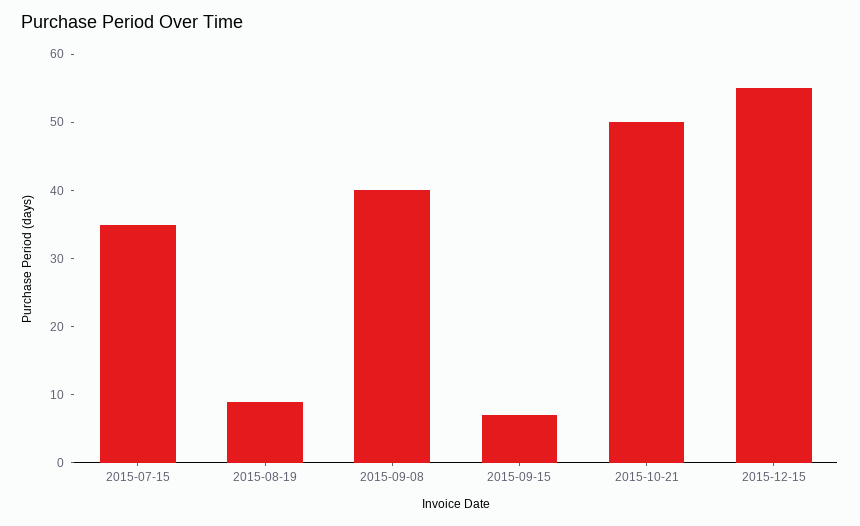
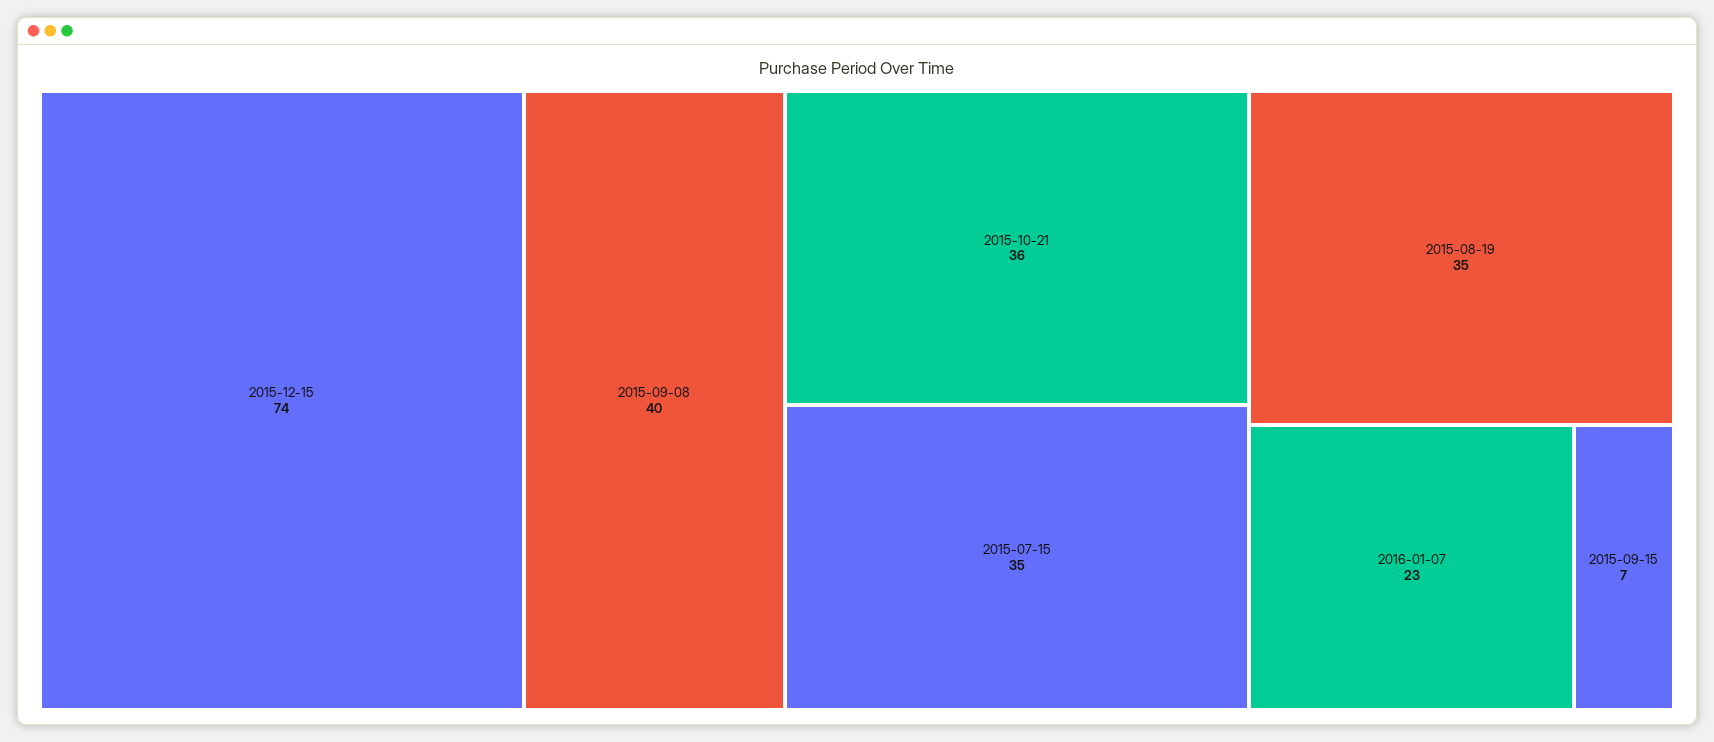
2015-08-19: 10 -> 35
2015-10-21: 50 -> 36
2015-12-15: 55 -> 74
2016-01-07: none -> 23

